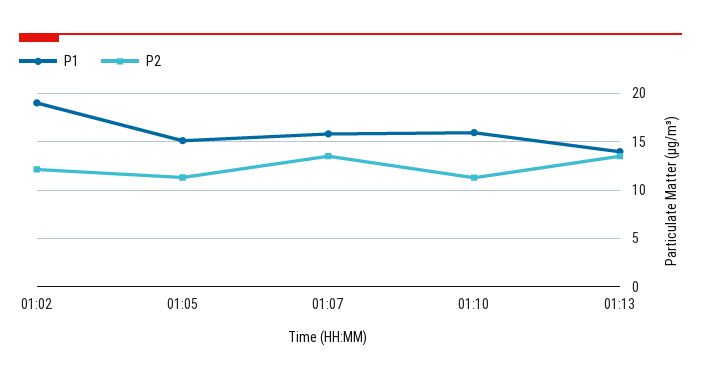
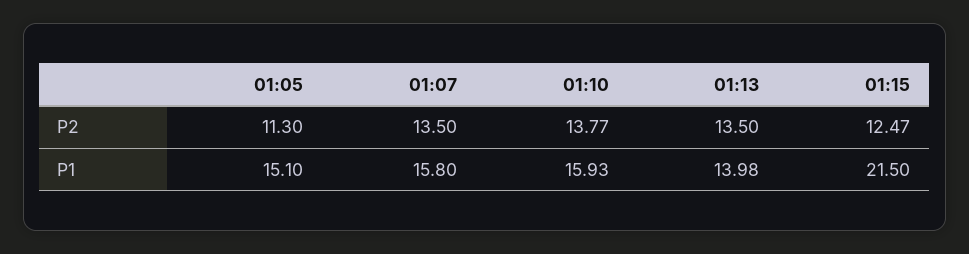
P1, 01:02: 19 -> none
P2, 01:02: 12 -> none
P2, 01:10: 11 -> 13.77
P2, 01:15: none -> 12.47
P1, 01:15: none -> 21.5

